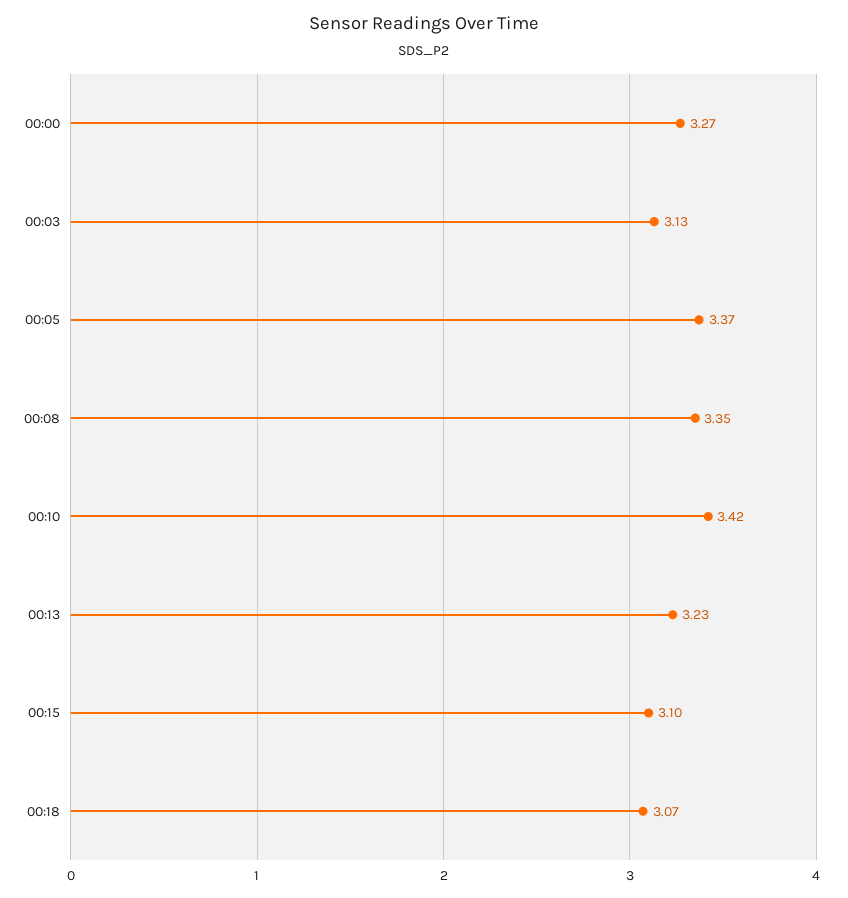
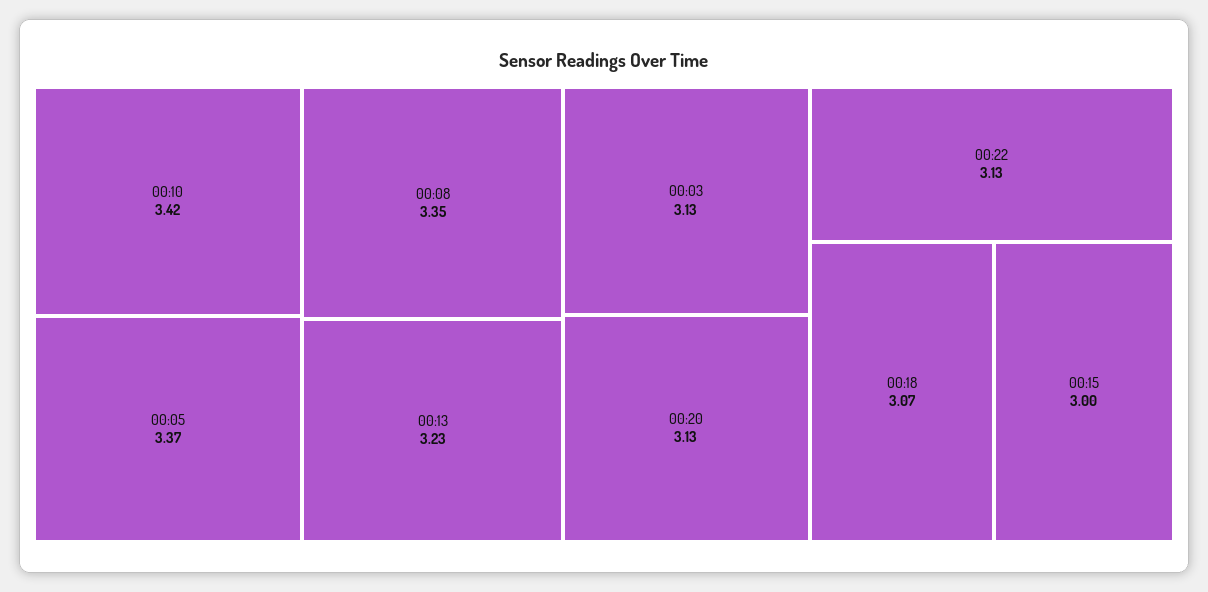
00:00: 3.27 -> none
00:15: 3.1 -> 3
00:20: none -> 3.13
00:22: none -> 3.13

